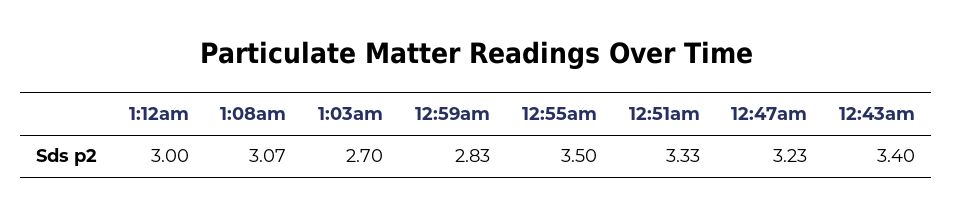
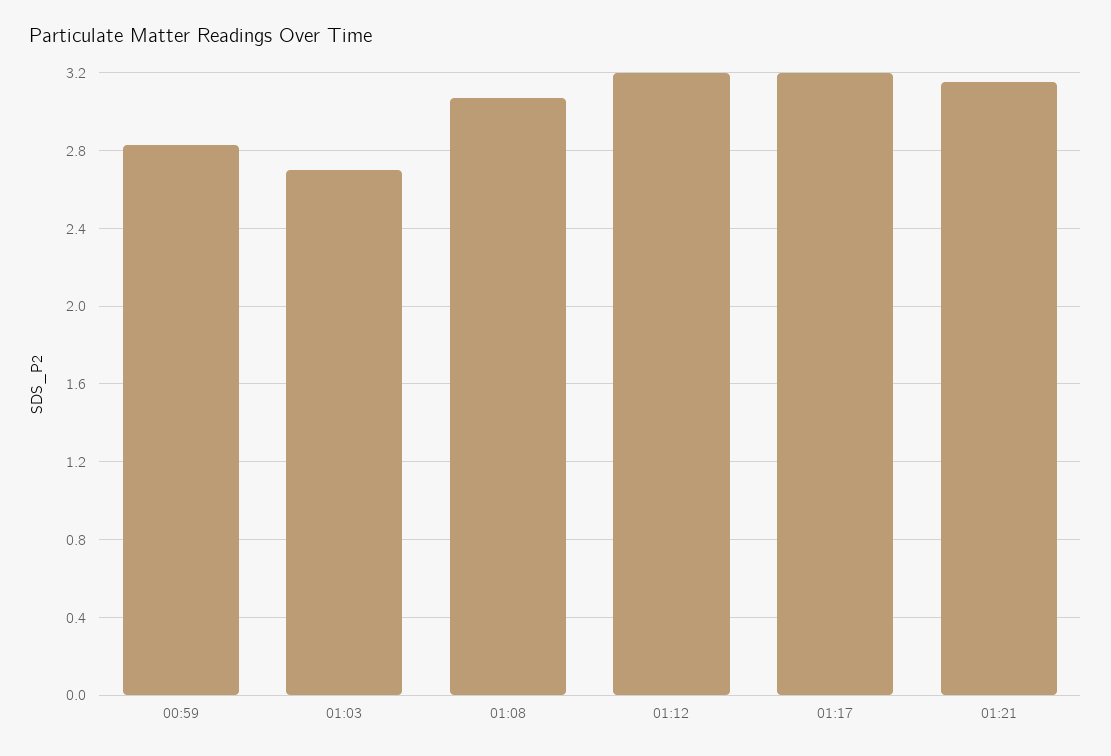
1:12am: 3 -> 3.2
12:55am: 3.5 -> none
12:51am: 3.33 -> none
12:47am: 3.23 -> none
12:43am: 3.4 -> none
01:17: none -> 3.2
01:21: none -> 3.15

